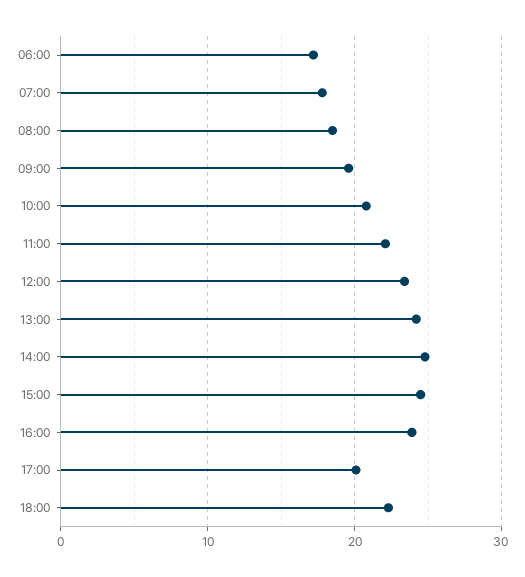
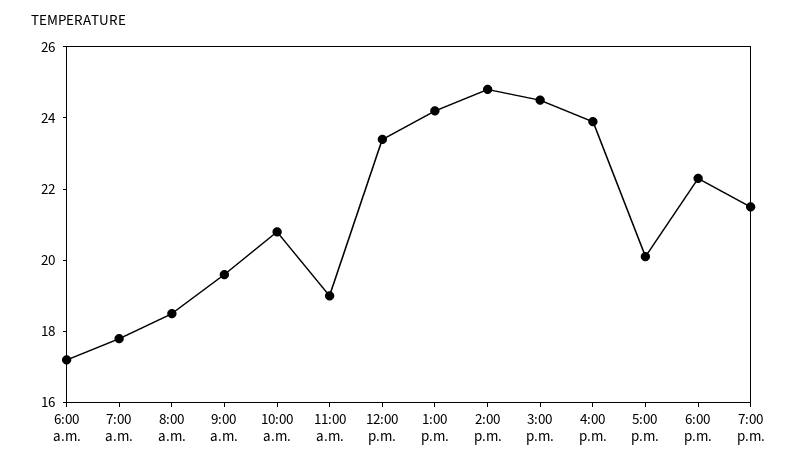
11:00: 22 -> 19
7:00 p.m.: none -> 21.5

